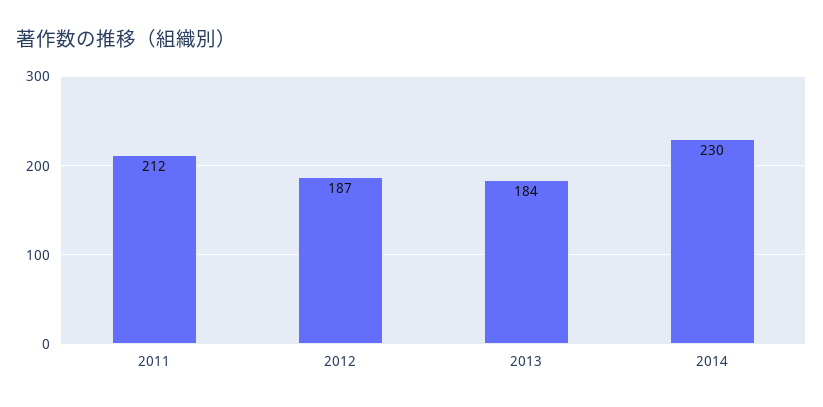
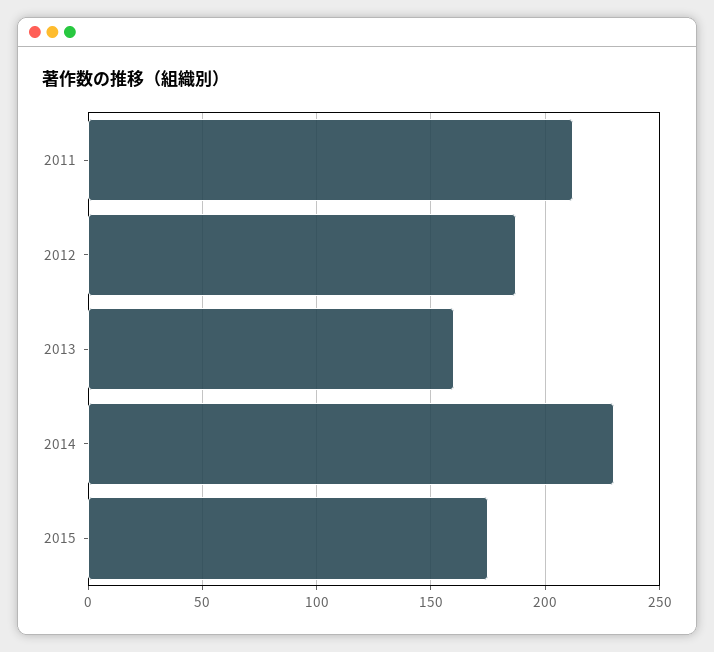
2013: 184 -> 160
2015: none -> 175

